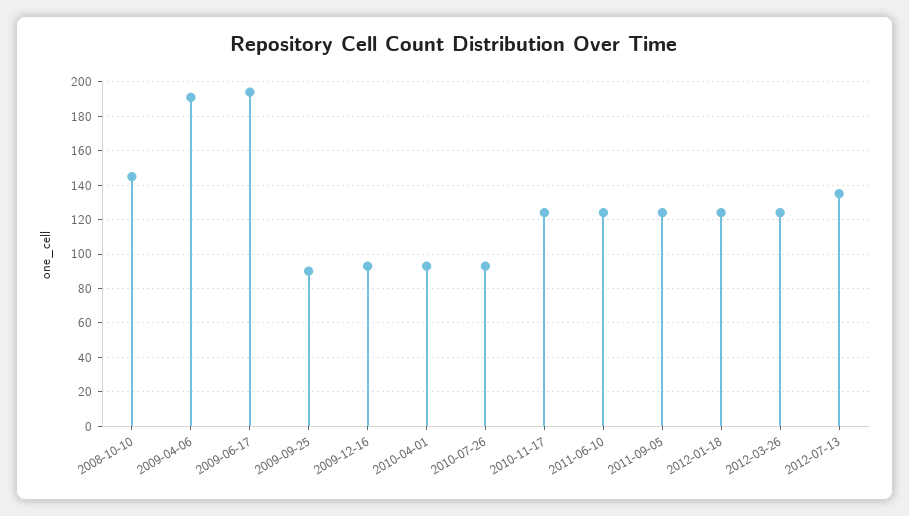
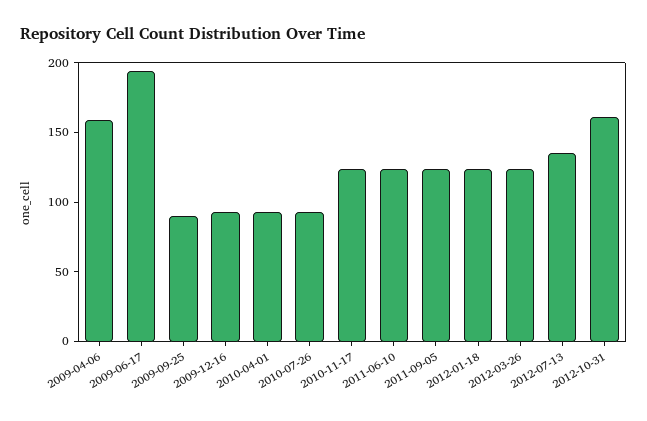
2008-10-10: 145 -> none
2009-04-06: 190 -> 160
2012-10-31: none -> 160

